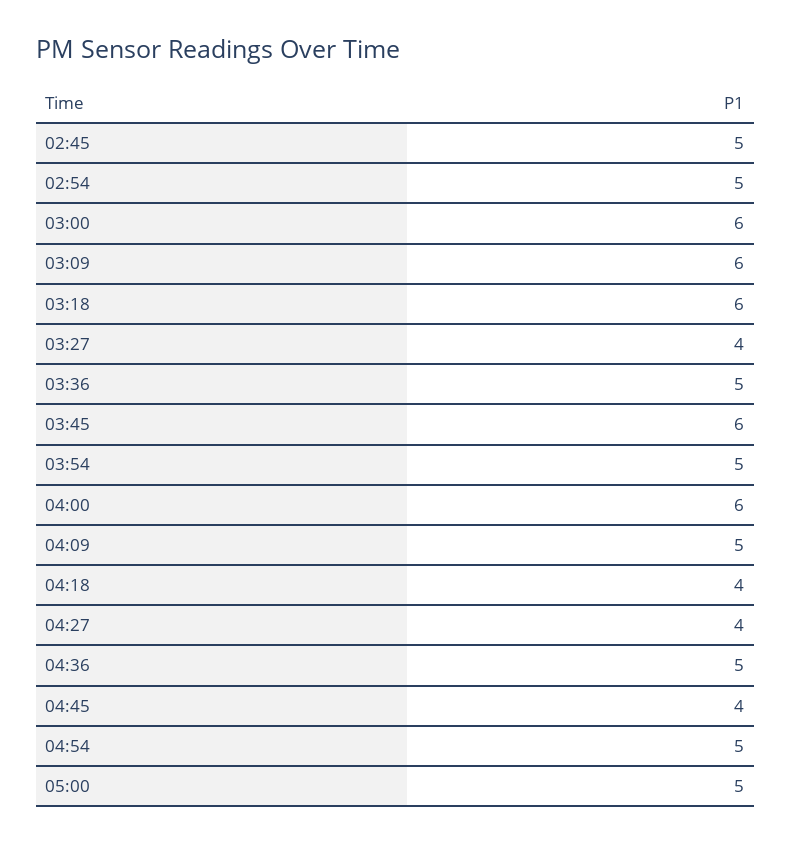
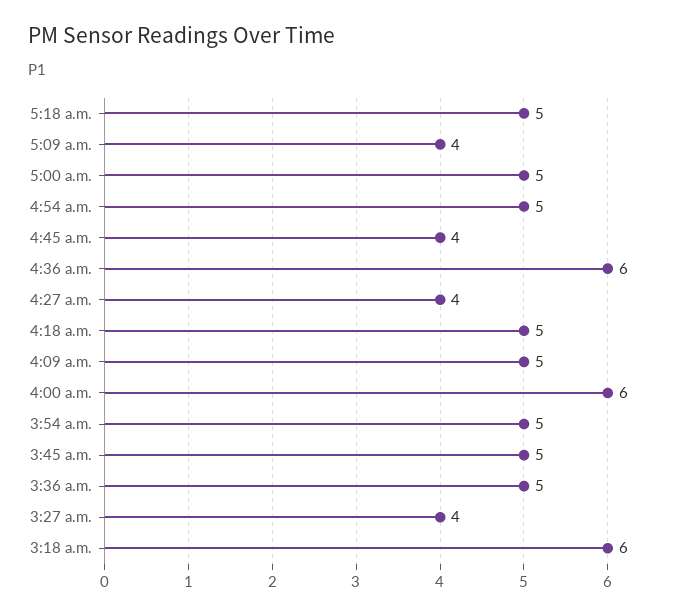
02:45: 5 -> none
02:54: 5 -> none
03:00: 6 -> none
03:09: 6 -> none
03:45: 6 -> 5
04:18: 4 -> 5
04:36: 5 -> 6
5:18 a.m.: none -> 5
5:09 a.m.: none -> 4

